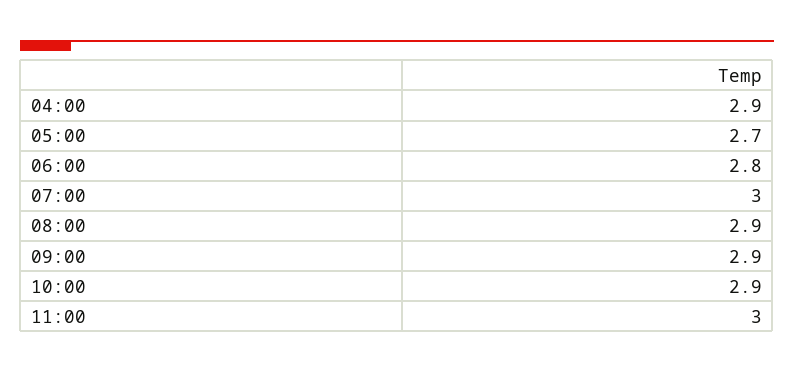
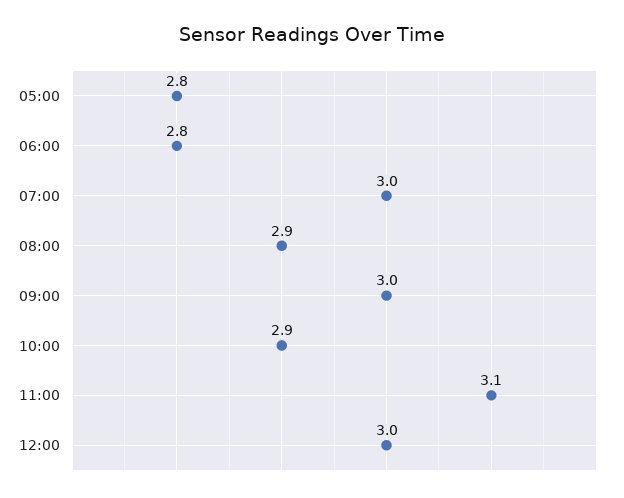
04:00: 2.9 -> none
05:00: 2.7 -> 2.8
09:00: 2.9 -> 3
11:00: 3 -> 3.1
12:00: none -> 3

